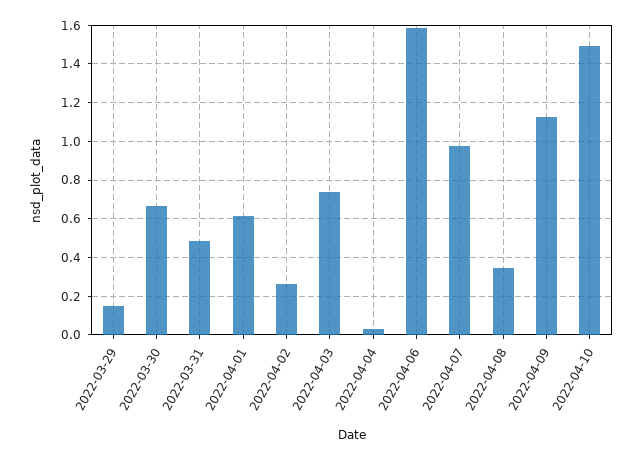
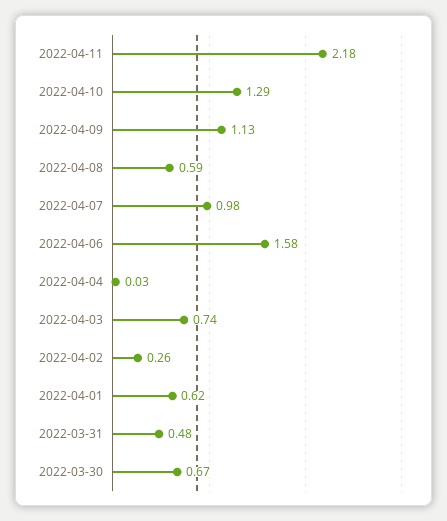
2022-03-29: 0.15 -> none
2022-04-08: 0.35 -> 0.59
2022-04-10: 1.5 -> 1.29
2022-04-11: none -> 2.18

